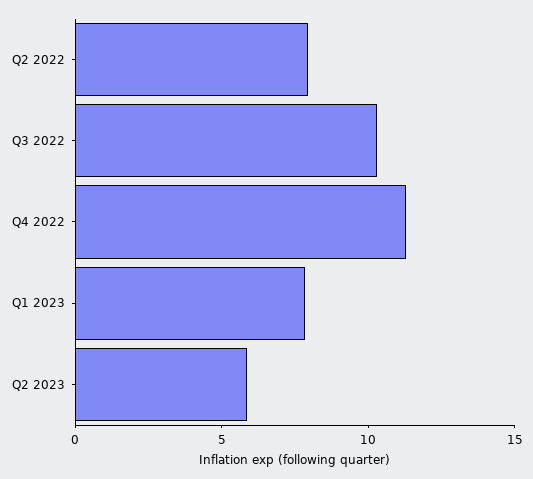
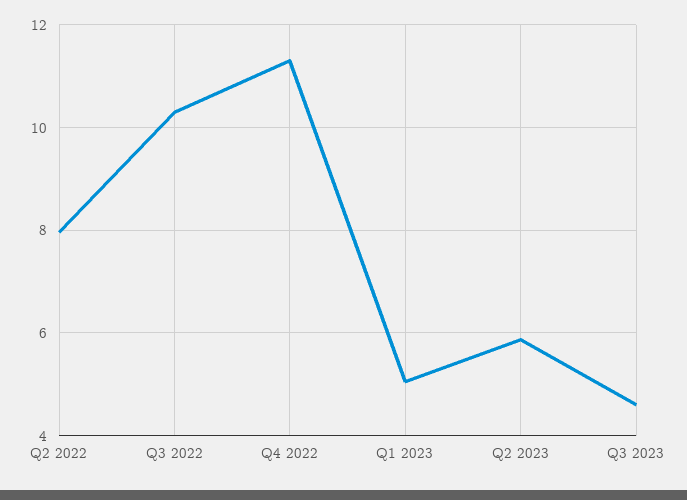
Q1 2023: 8 -> 5
Q3 2023: none -> 4.6

